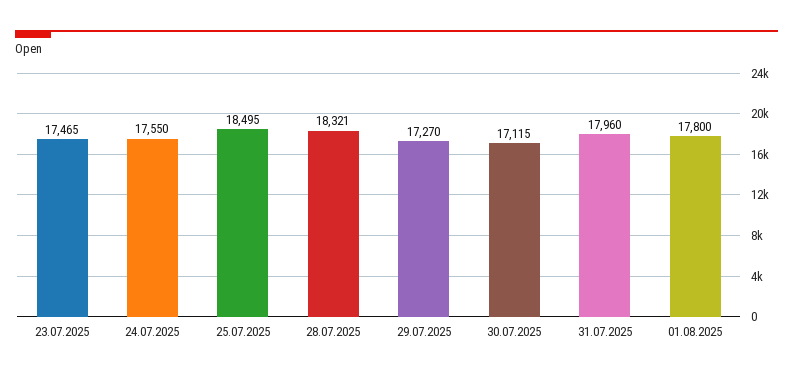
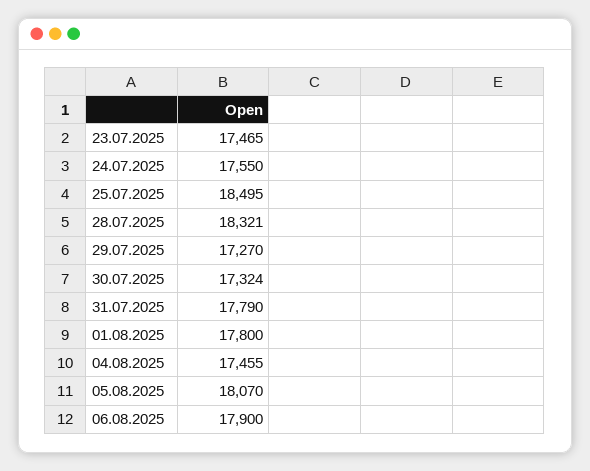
30.07.2025: 17115 -> 17324
31.07.2025: 17960 -> 17790
04.08.2025: none -> 17455
05.08.2025: none -> 18070
06.08.2025: none -> 17900

